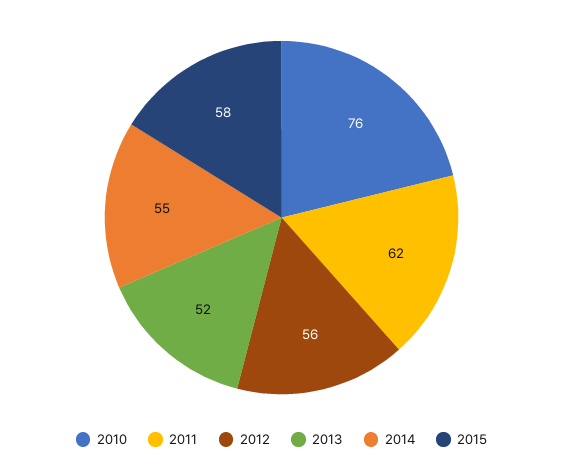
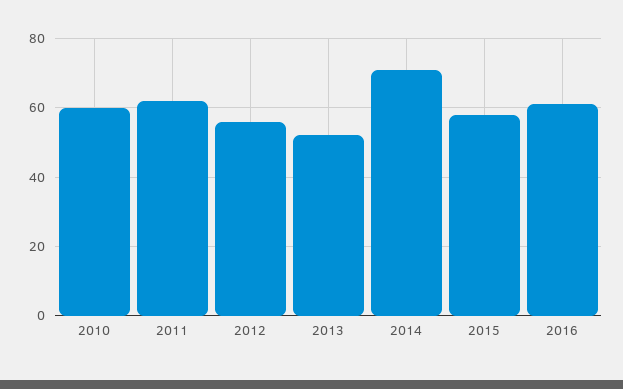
2010: 76 -> 60
2014: 55 -> 70
2016: none -> 60

